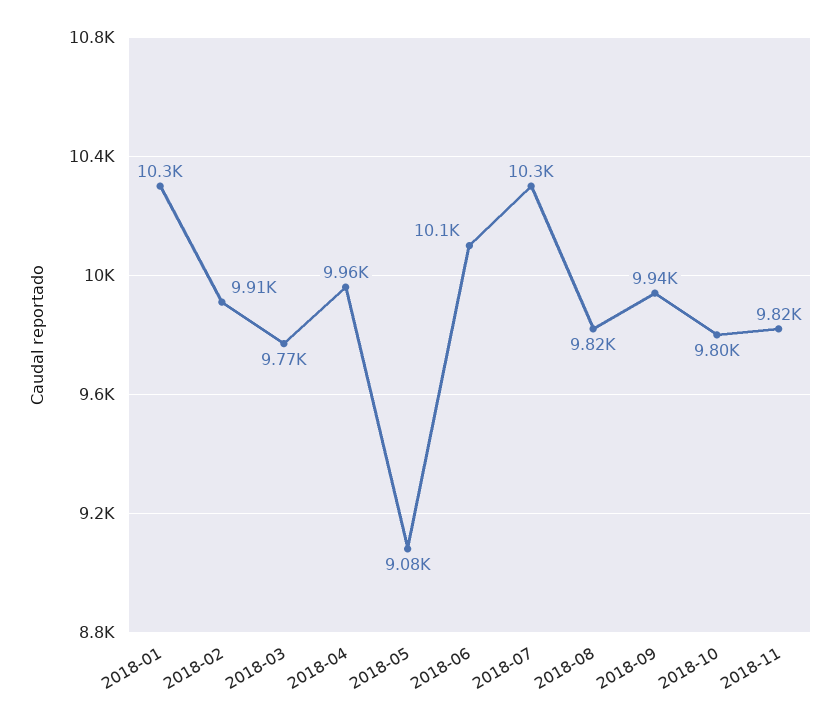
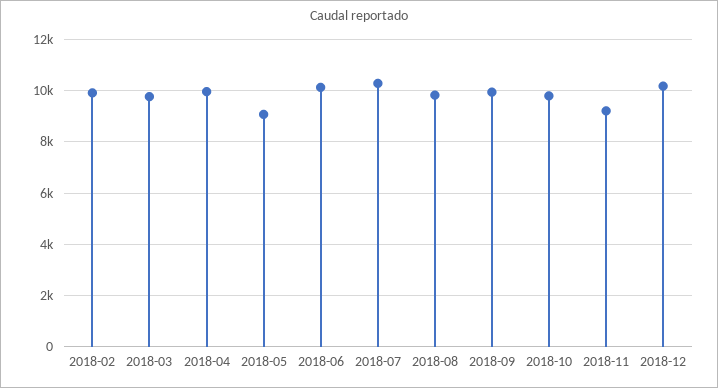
2018-01: 10300 -> none
2018-11: 9820 -> 9250
2018-12: none -> 10250

